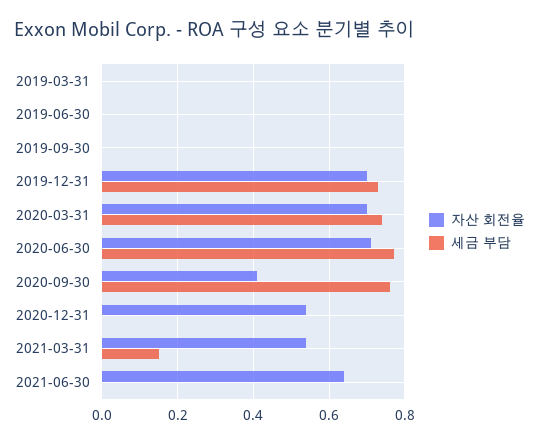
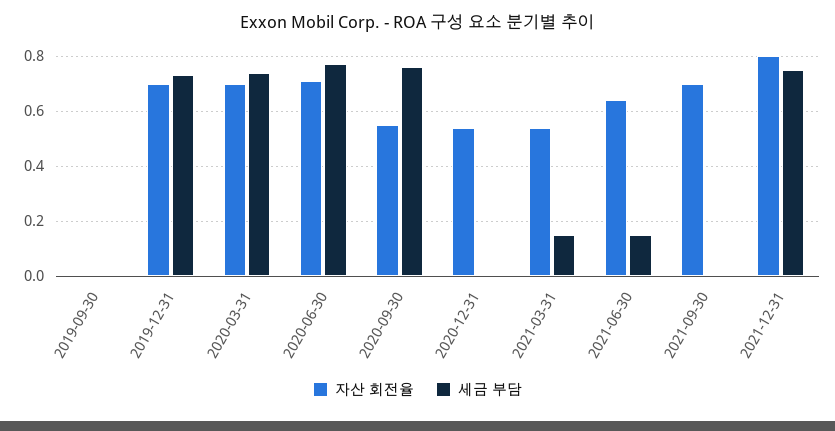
자산 회전율, 2019-03-31: 0 -> none
세금 부담, 2019-03-31: 0 -> none
자산 회전율, 2019-06-30: 0 -> none
세금 부담, 2019-06-30: 0 -> none
자산 회전율, 2020-09-30: 0.4 -> 0.55
세금 부담, 2021-06-30: 0 -> 0.15
자산 회전율, 2021-09-30: none -> 0.7
세금 부담, 2021-09-30: none -> 0
자산 회전율, 2021-12-31: none -> 0.8
세금 부담, 2021-12-31: none -> 0.75

